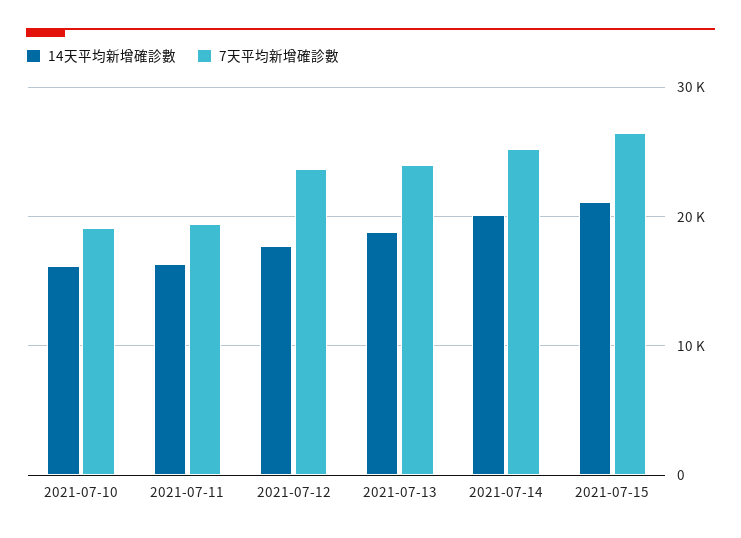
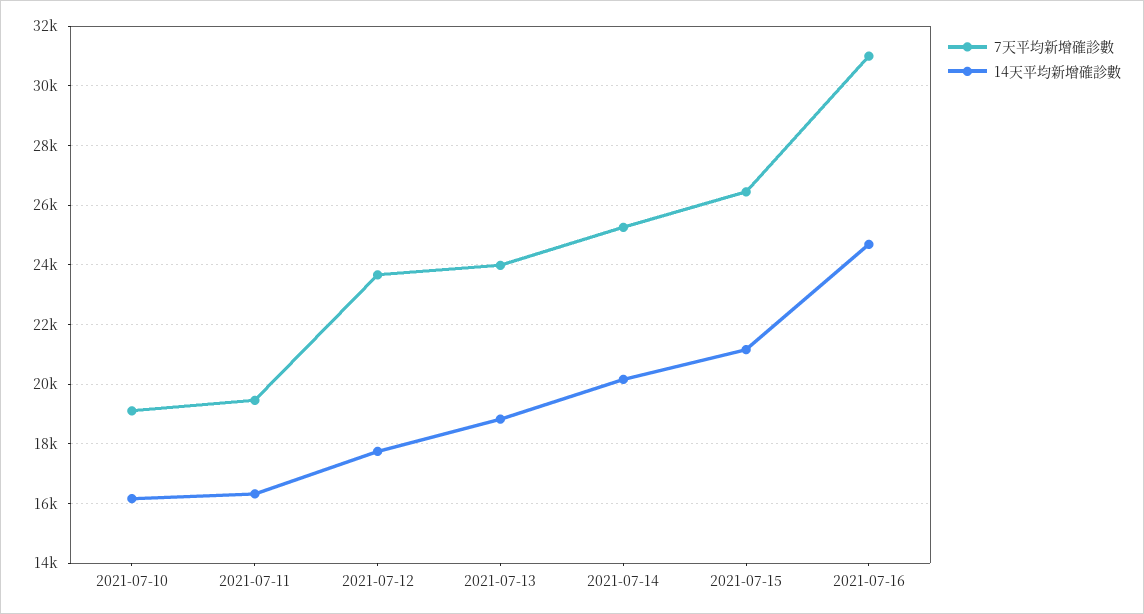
7天平均新增確診數, 2021-07-16: none -> 31000
14天平均新增確診數, 2021-07-16: none -> 24750

